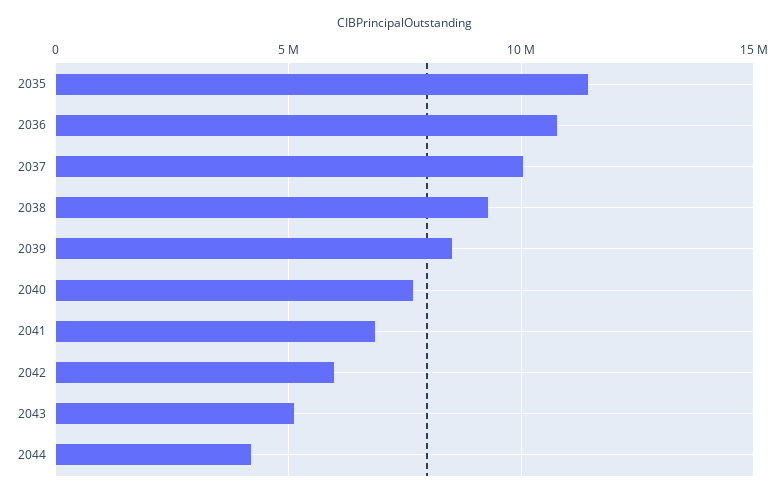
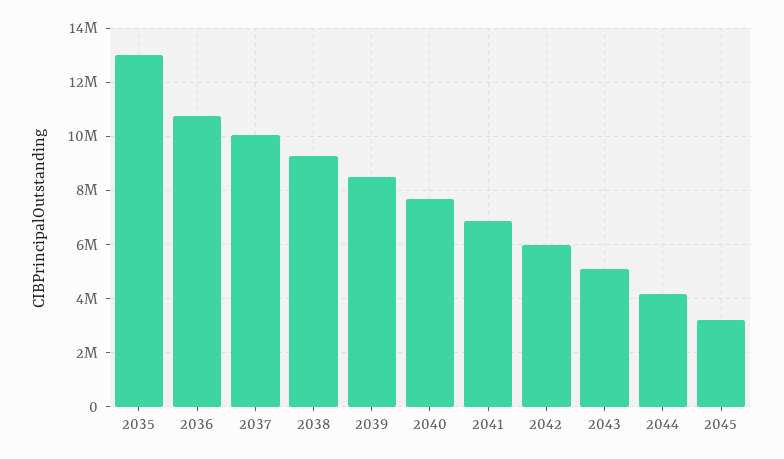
2035: 11500000 -> 13000000
2045: none -> 3250000

